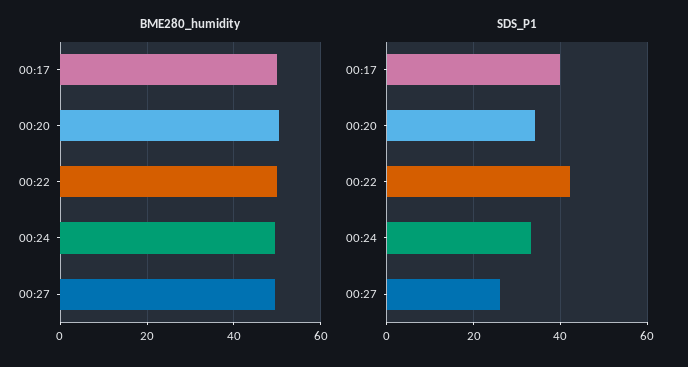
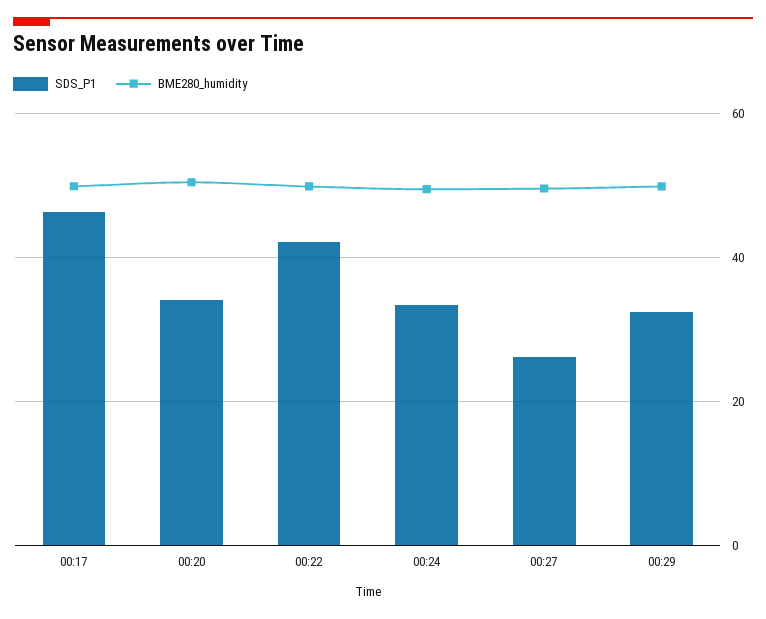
SDS_P1, 00:17: 40 -> 46
SDS_P1, 00:29: none -> 32
BME280_humidity, 00:29: none -> 50

